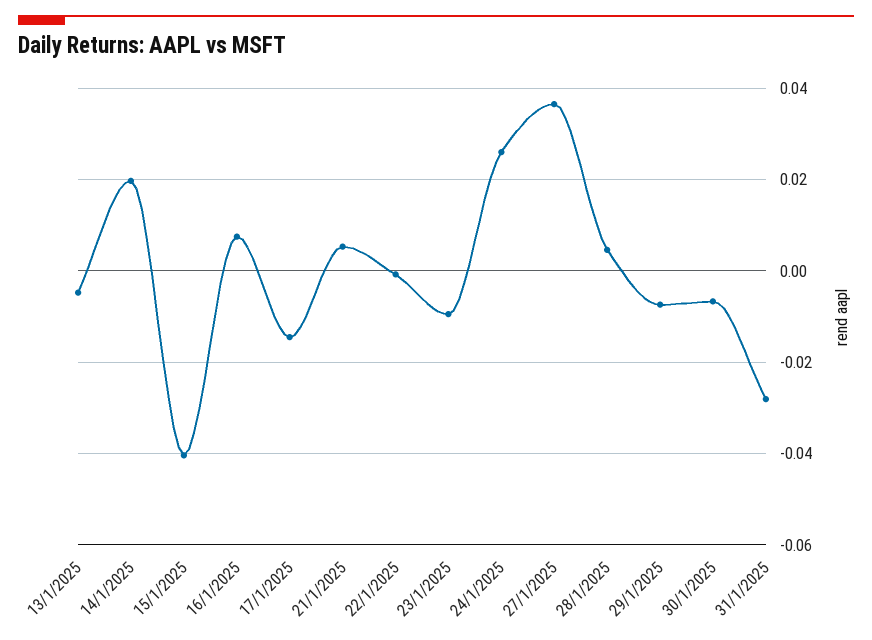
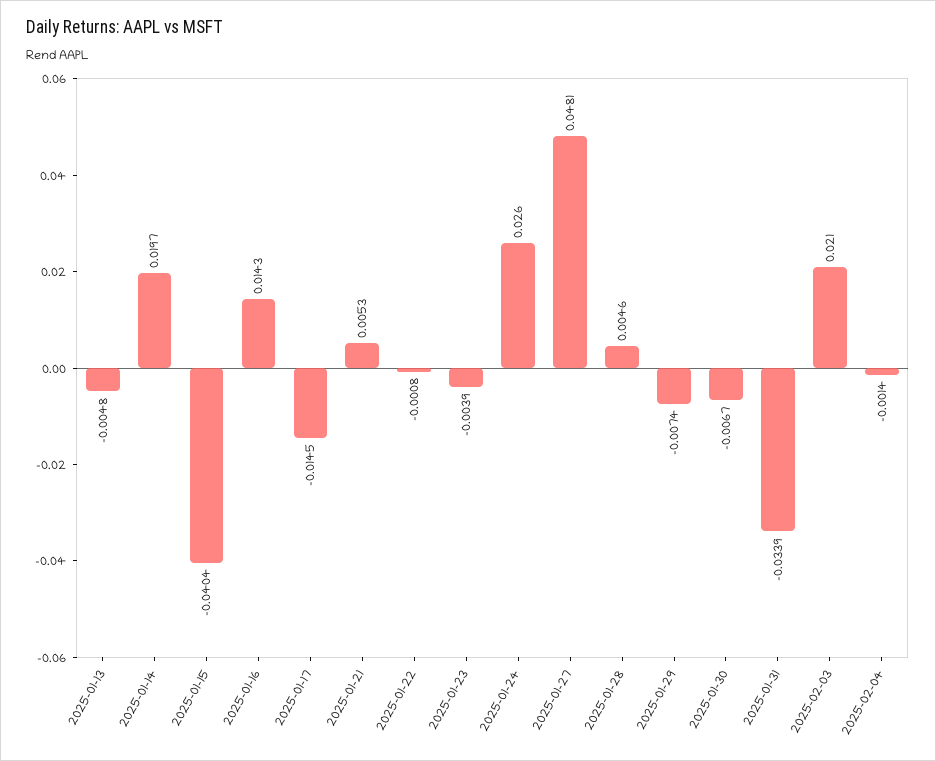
16/1/2025: 0.008 -> 0.0143
23/1/2025: -0.01 -> -0.0039
27/1/2025: 0.036 -> 0.0481
31/1/2025: -0.028 -> -0.0339
2025-02-03: none -> 0.021
2025-02-04: none -> -0.0014

